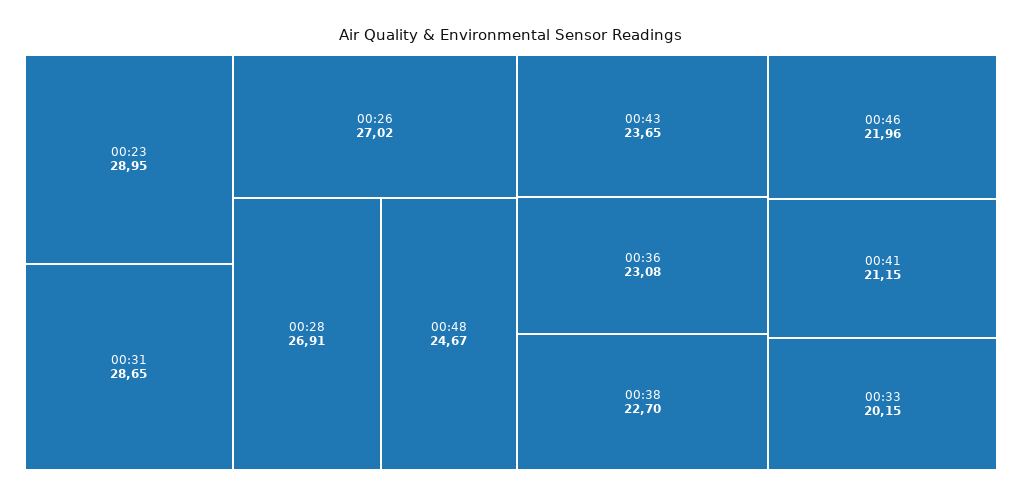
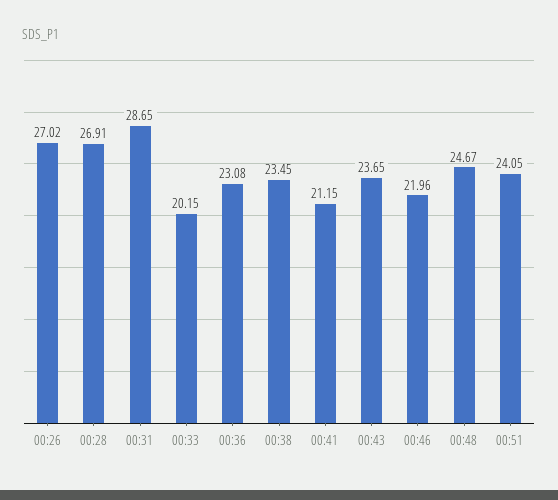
00:23: 28.95 -> none
00:38: 22.7 -> 23.45
00:51: none -> 24.05

